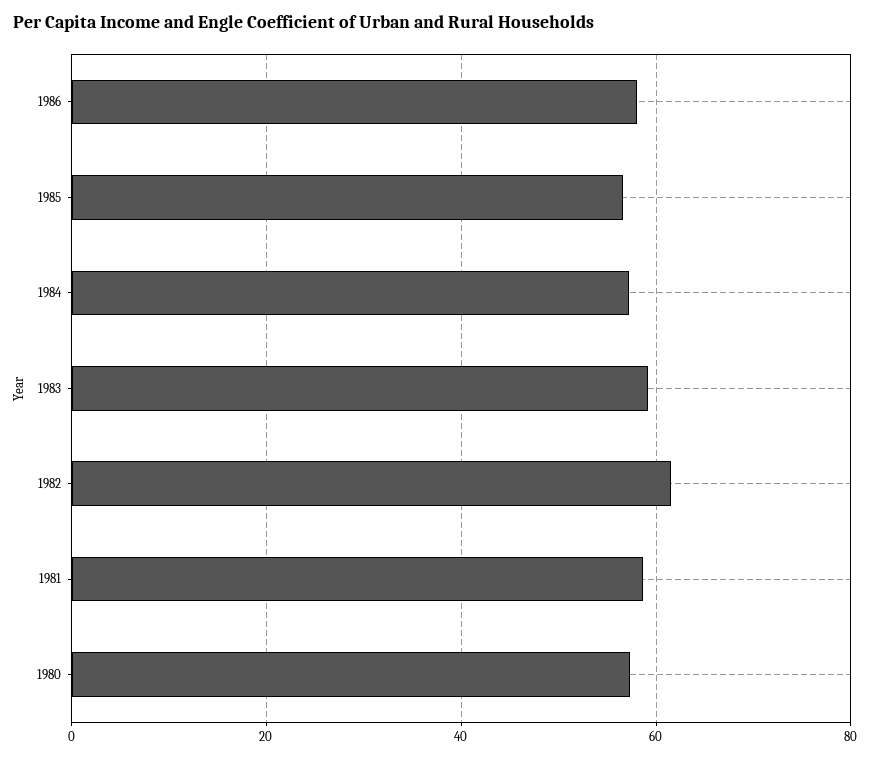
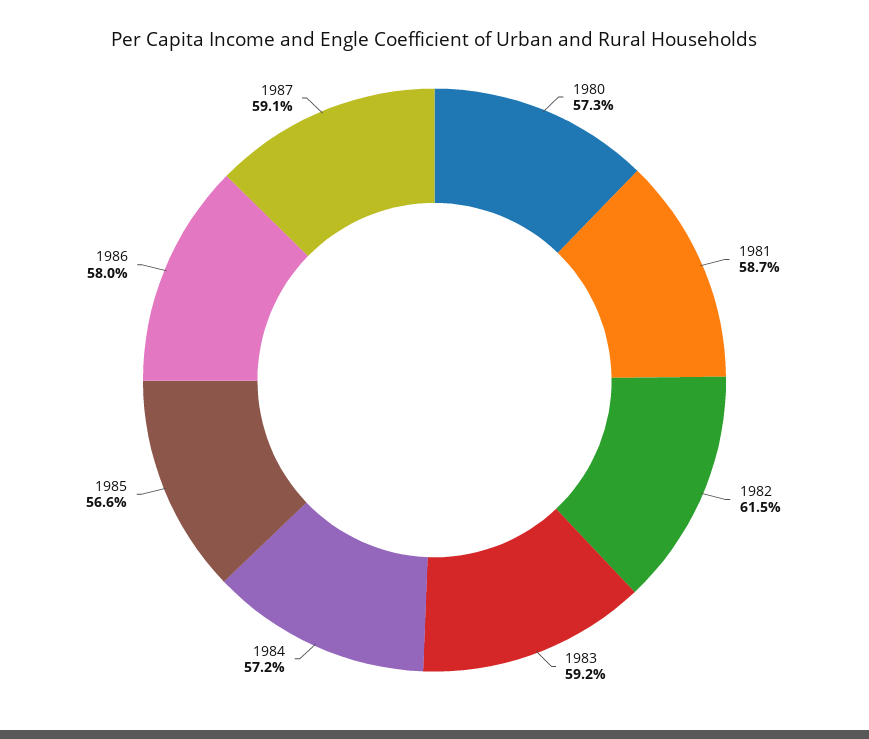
1987: none -> 59.1

